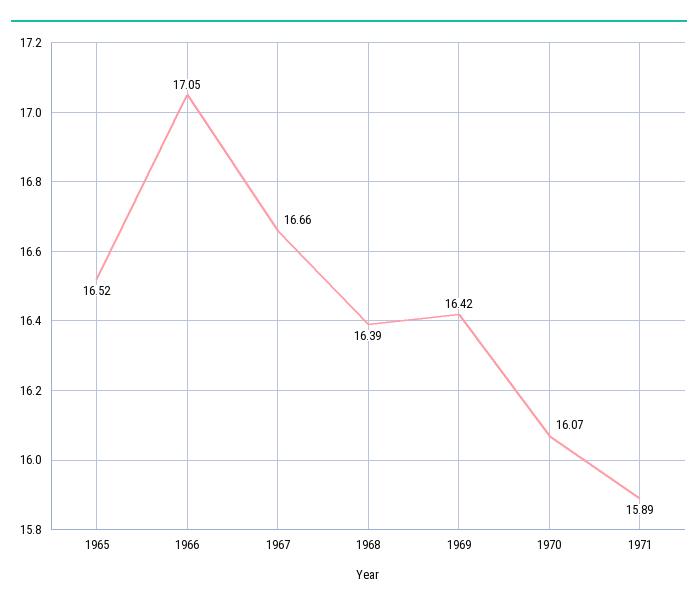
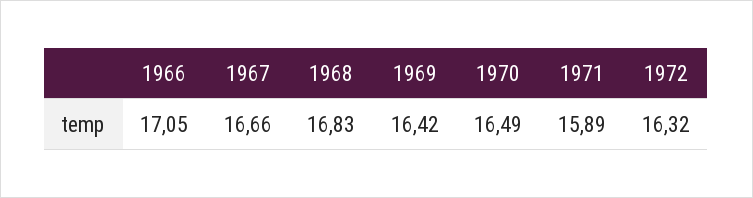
1965: 16.52 -> none
1968: 16.39 -> 16.83
1970: 16.07 -> 16.49
1972: none -> 16.32

